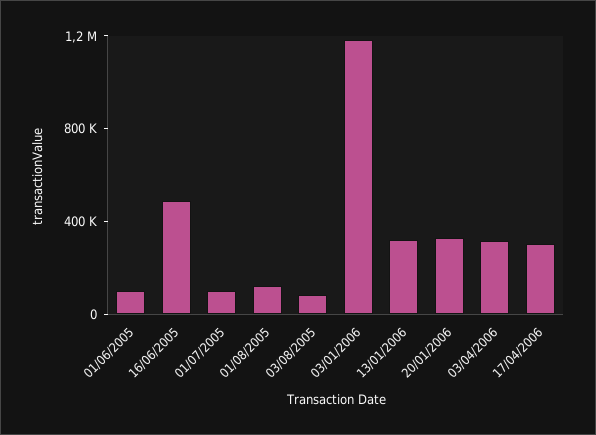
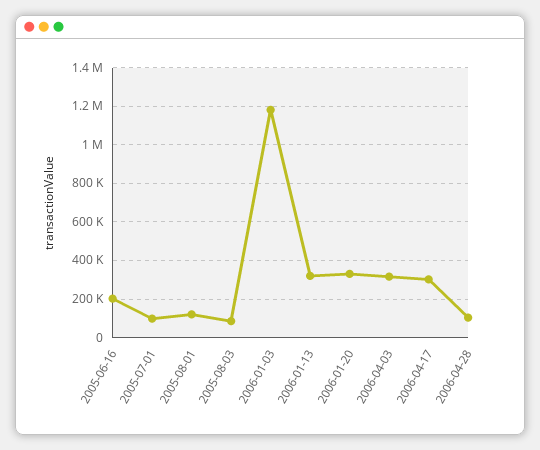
01/06/2005: 100000 -> none
16/06/2005: 500000 -> 200000
2006-04-28: none -> 100000

